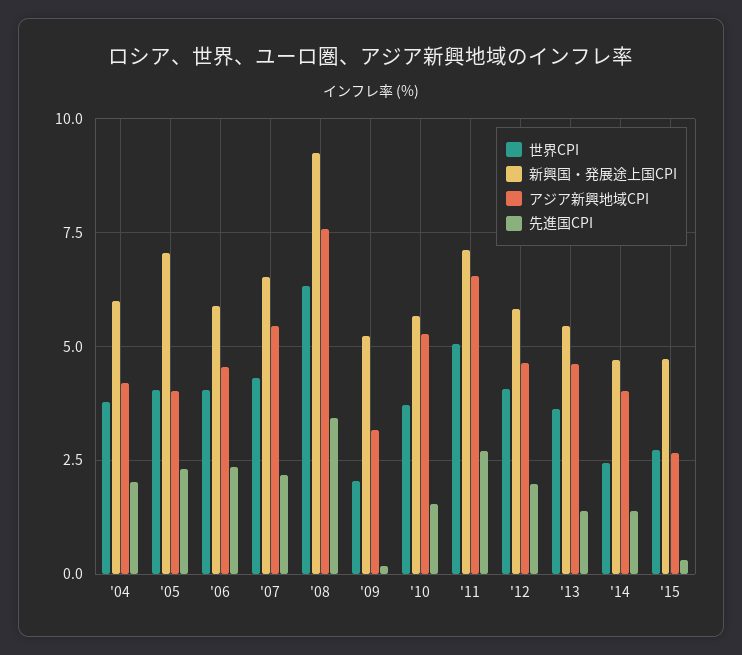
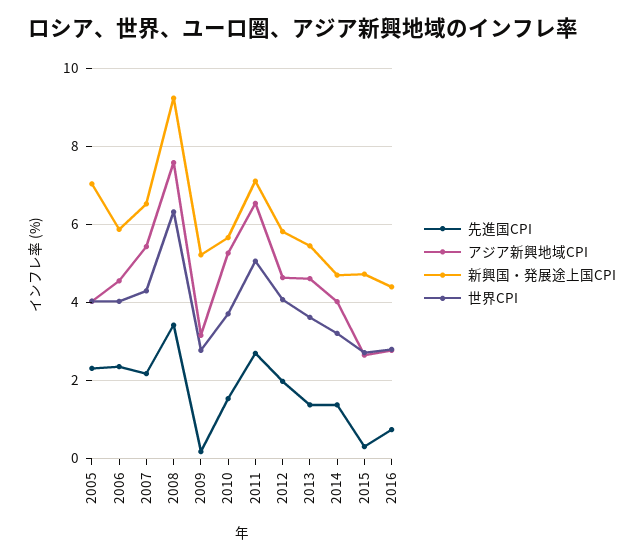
世界CPI, '04: 3.75 -> none
新興国・発展途上国CPI, '04: 6 -> none
アジア新興地域CPI, '04: 4.25 -> none
先進国CPI, '04: 2 -> none
世界CPI, '09: 2 -> 2.8
世界CPI, '14: 2.5 -> 3.2
先進国CPI, 2016: none -> 0.8
アジア新興地域CPI, 2016: none -> 2.8
新興国・発展途上国CPI, 2016: none -> 4.4
世界CPI, 2016: none -> 2.8

